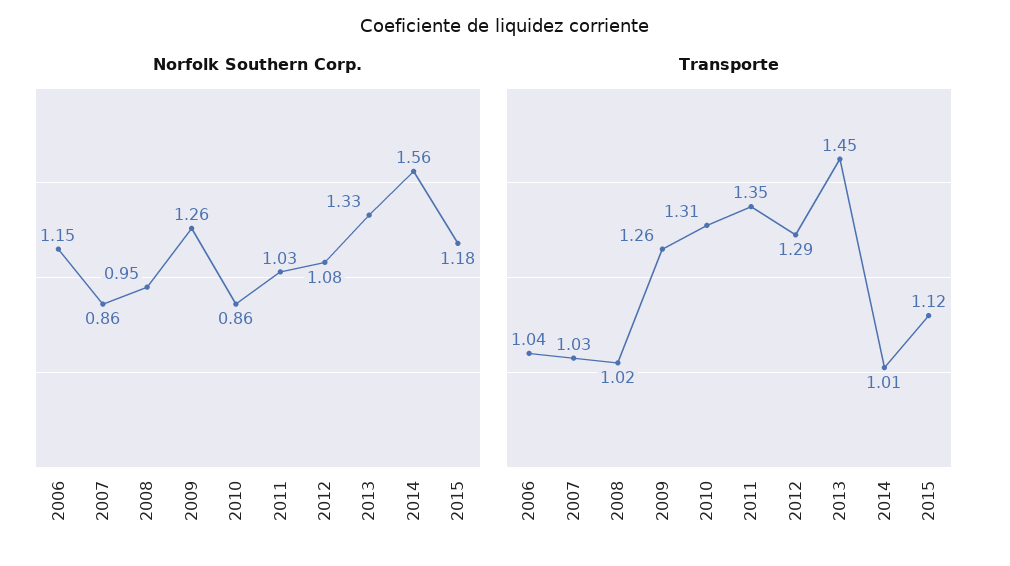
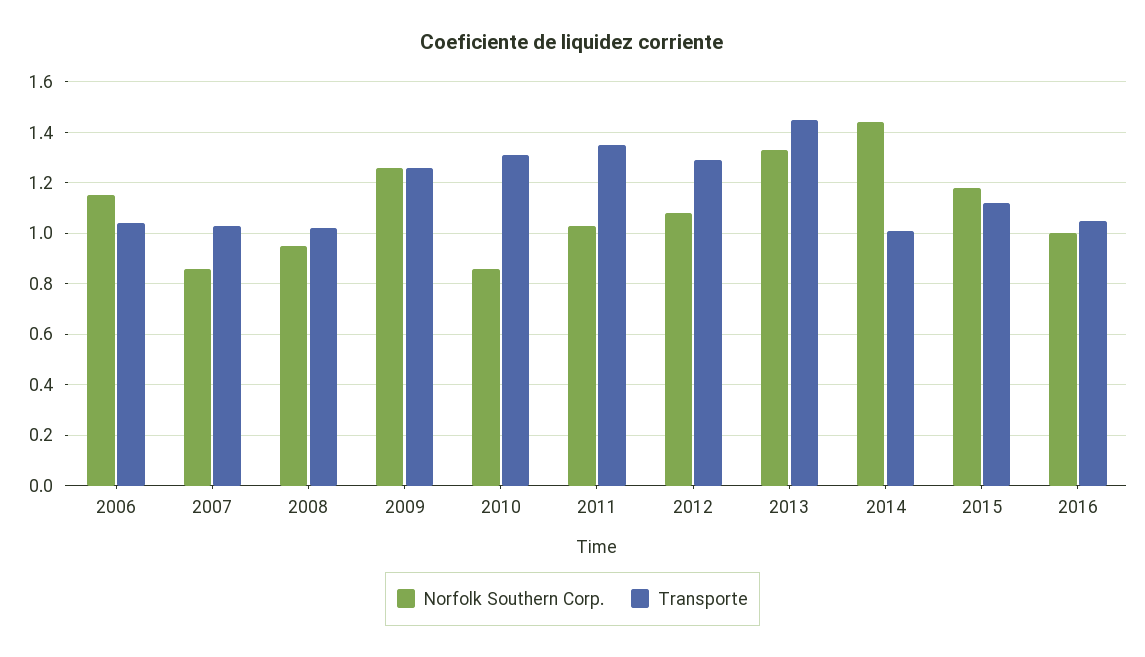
Norfolk Southern Corp., 2014: 1.56 -> 1.45
Norfolk Southern Corp., 2016: none -> 1
Transporte, 2016: none -> 1.05

